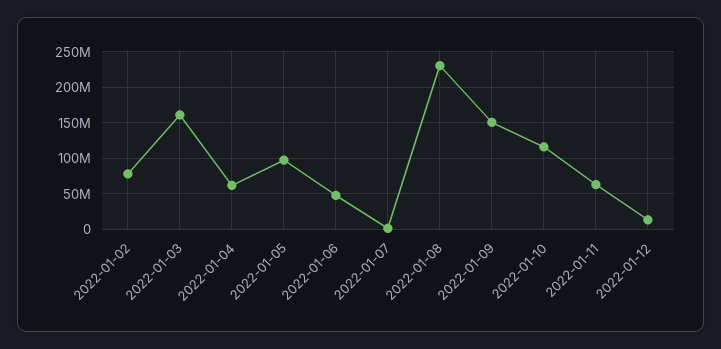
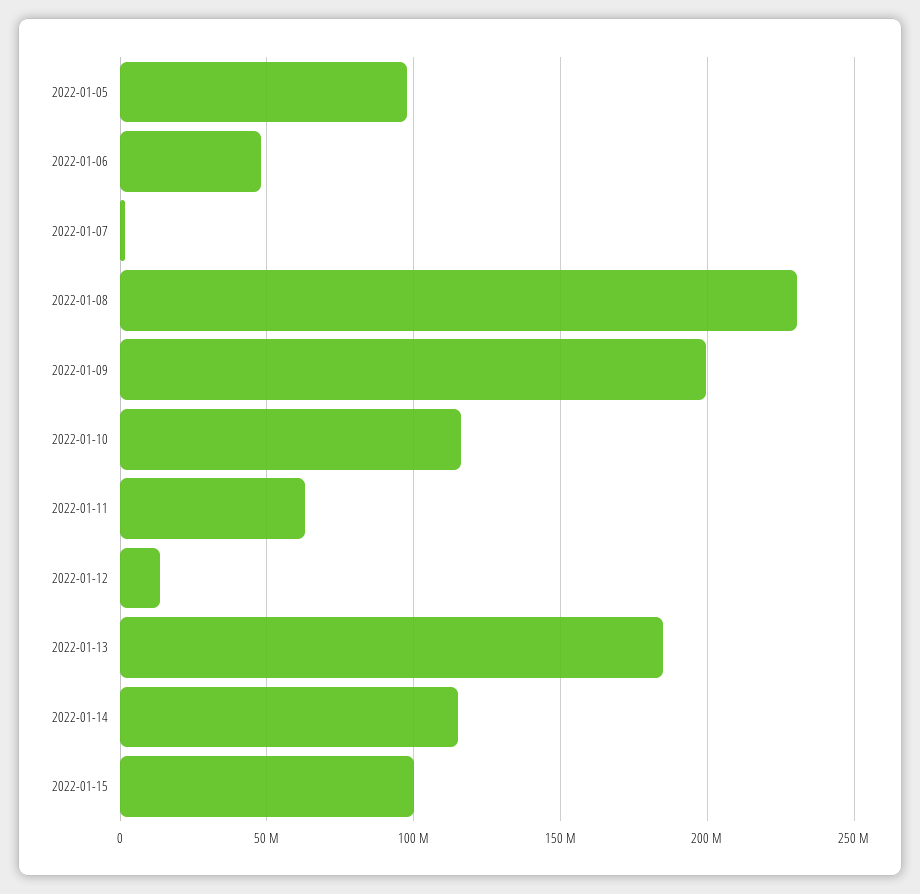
2022-01-02: 80000000 -> none
2022-01-03: 160000000 -> none
2022-01-04: 60000000 -> none
2022-01-09: 150000000 -> 200000000
2022-01-13: none -> 185000000
2022-01-14: none -> 115000000
2022-01-15: none -> 100000000

